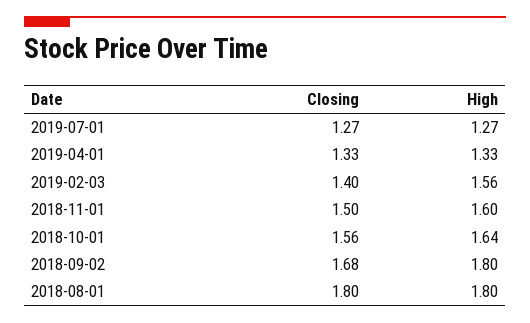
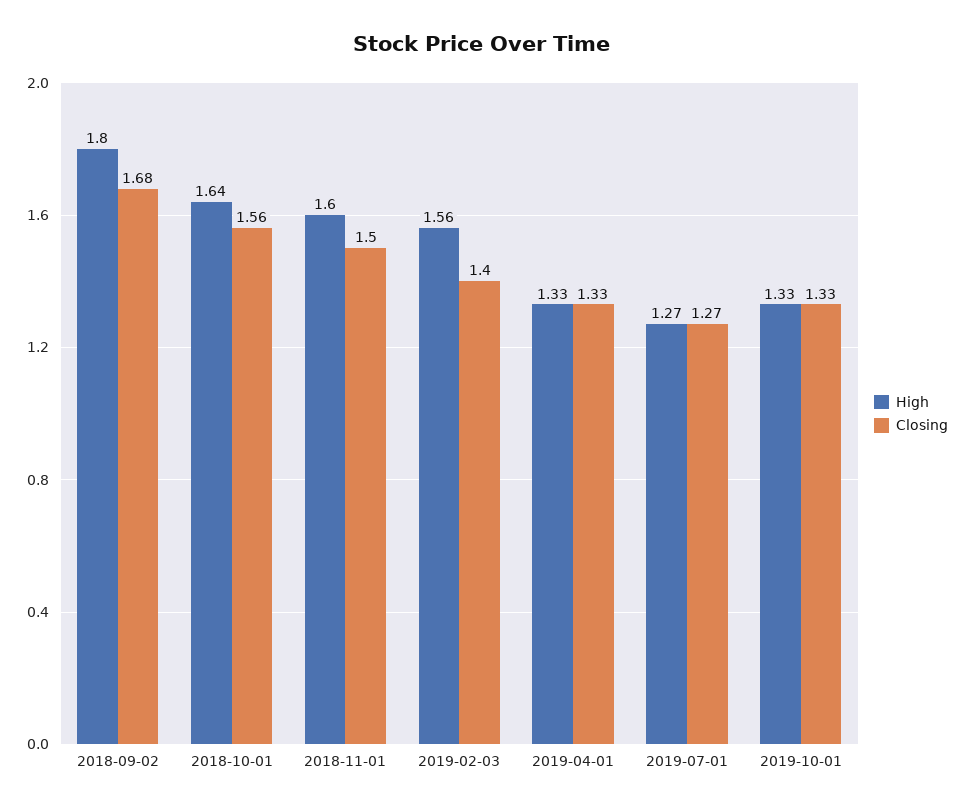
Closing, 2018-08-01: 1.8 -> none
High, 2018-08-01: 1.8 -> none
High, 2019-10-01: none -> 1.33
Closing, 2019-10-01: none -> 1.33

